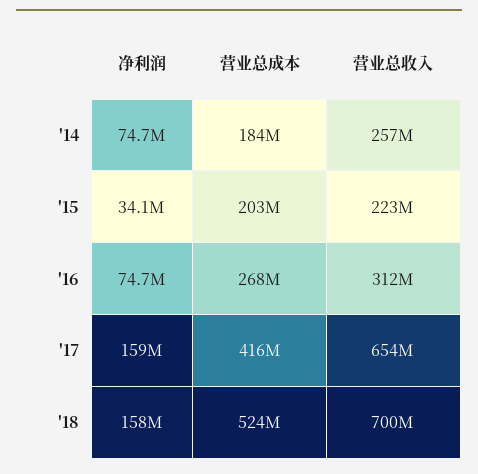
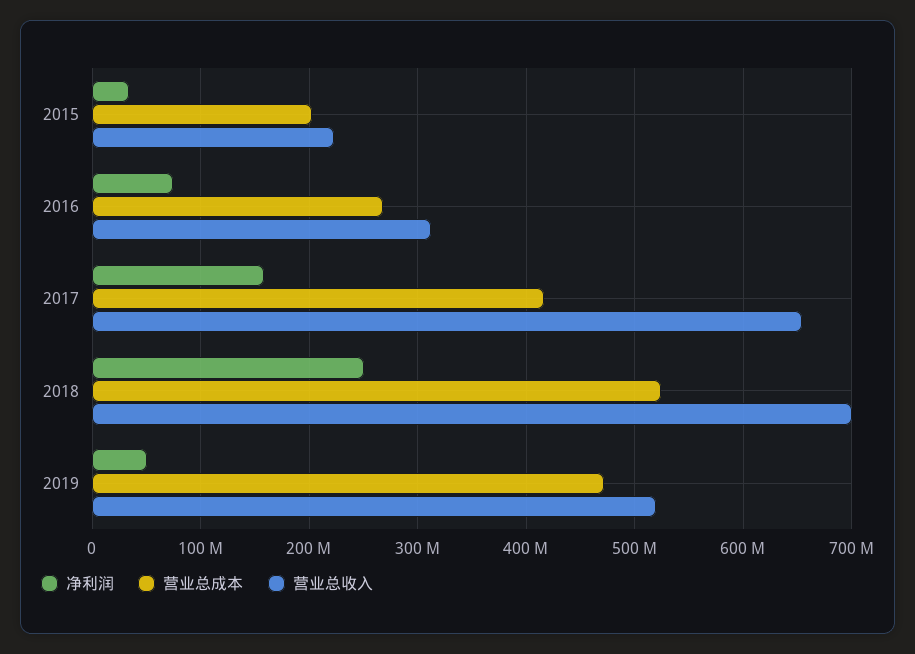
净利润, '14: 74700000 -> none
营业总成本, '14: 184000000 -> none
营业总收入, '14: 257000000 -> none
净利润, '18: 158000000 -> 250000000
净利润, 2019: none -> 50000000
营业总成本, 2019: none -> 470000000
营业总收入, 2019: none -> 520000000

